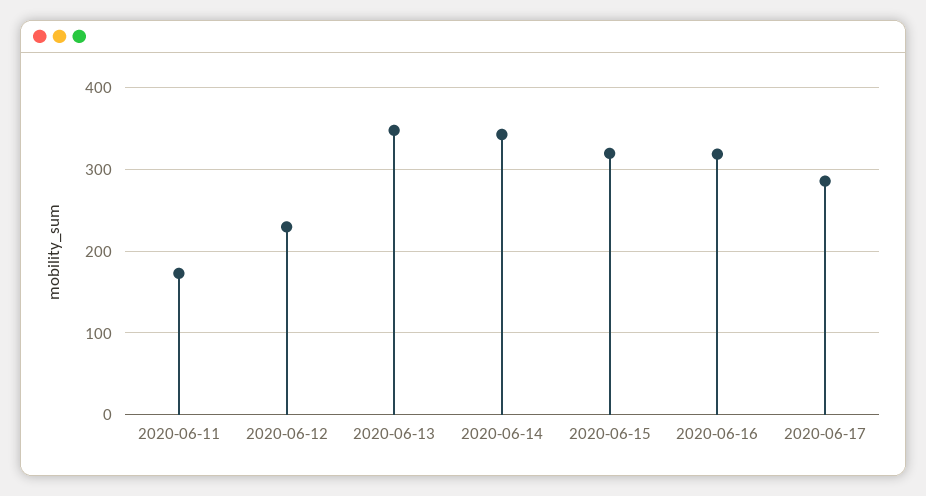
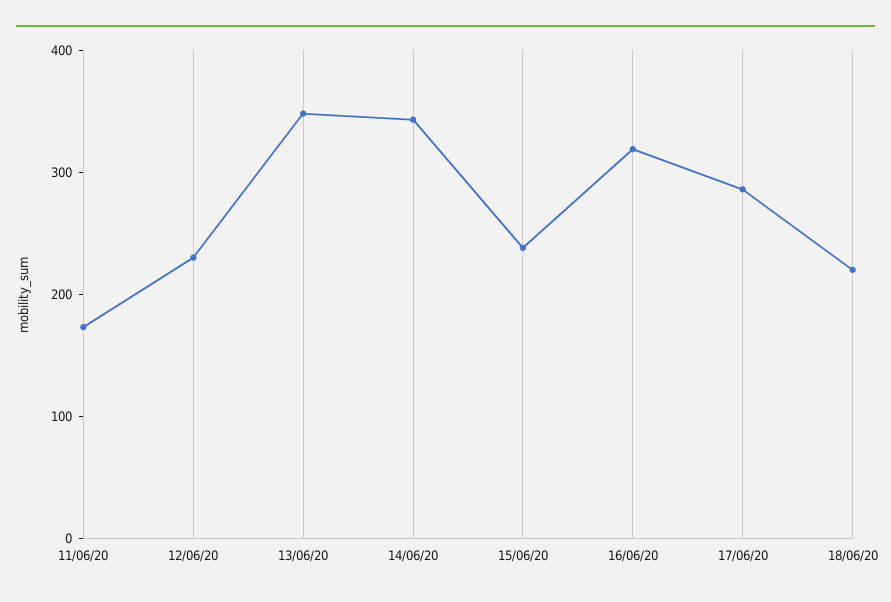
2020-06-15: 320 -> 240
18/06/20: none -> 220

